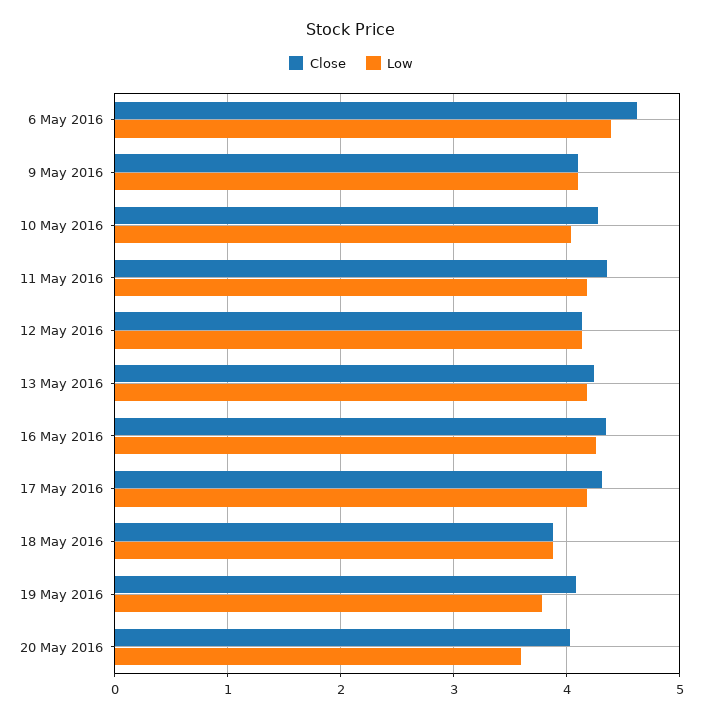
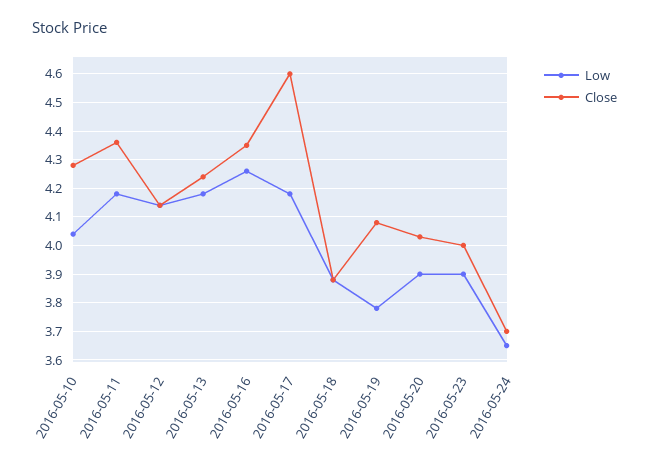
Close, 6 May 2016: 4.6 -> none
Low, 6 May 2016: 4.4 -> none
Close, 9 May 2016: 4.1 -> none
Low, 9 May 2016: 4.1 -> none
Close, 17 May 2016: 4.3 -> 4.6
Low, 20 May 2016: 3.6 -> 3.9
Low, 2016-05-23: none -> 3.9
Close, 2016-05-23: none -> 4
Low, 2016-05-24: none -> 3.65
Close, 2016-05-24: none -> 3.7

